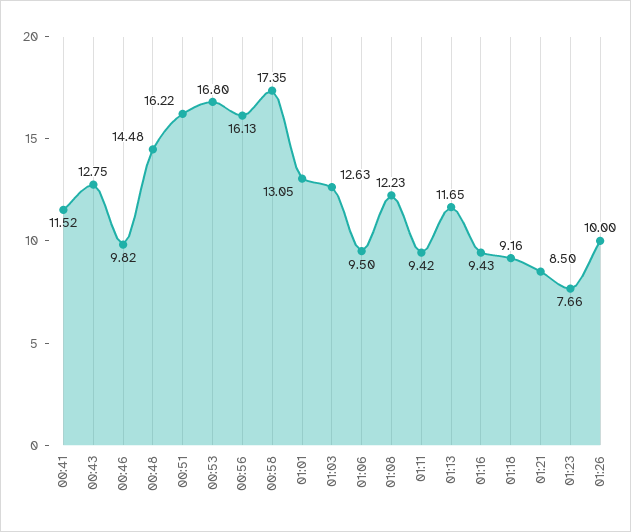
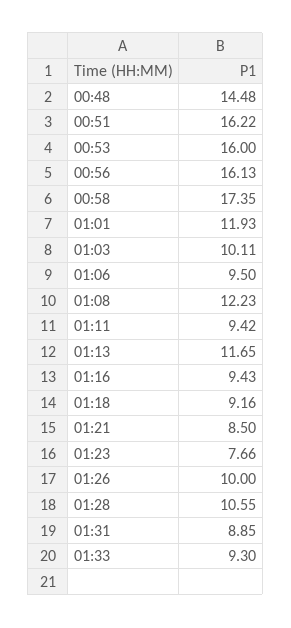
00:41: 11.52 -> none
00:43: 12.75 -> none
00:46: 9.82 -> none
00:53: 16.8 -> 16
01:01: 13.05 -> 11.93
01:03: 12.63 -> 10.11
01:28: none -> 10.55
01:31: none -> 8.85
01:33: none -> 9.3

